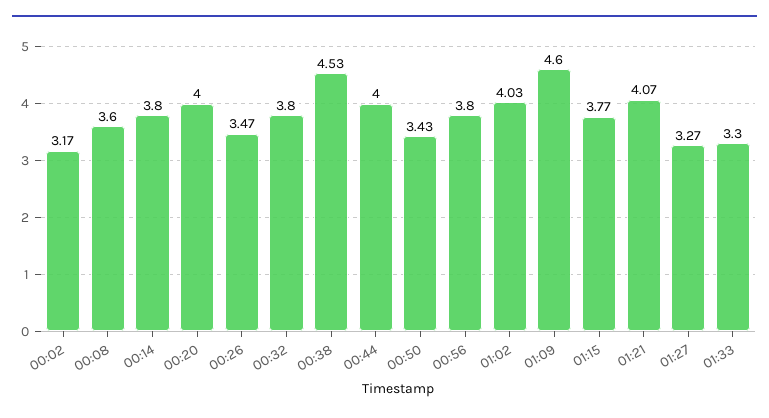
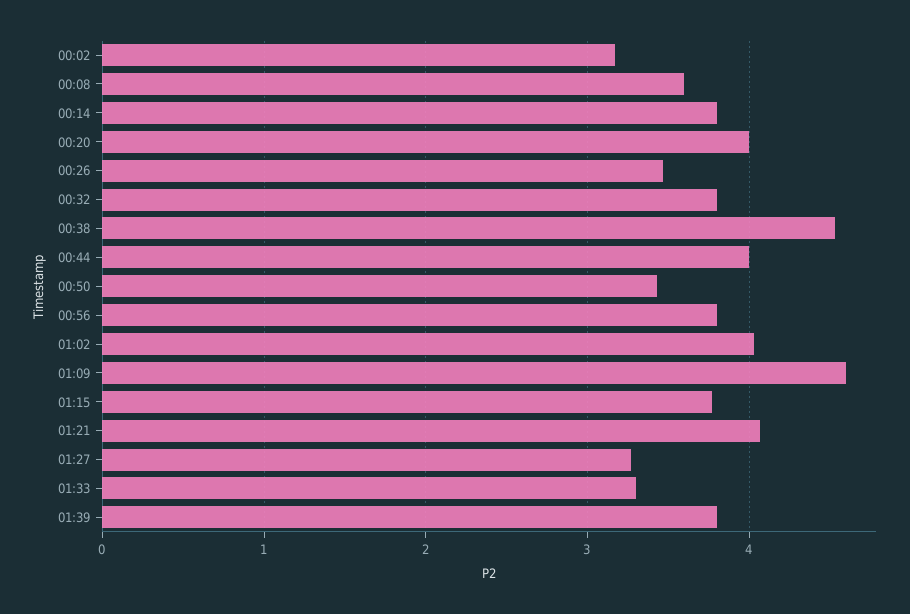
01:39: none -> 3.8

